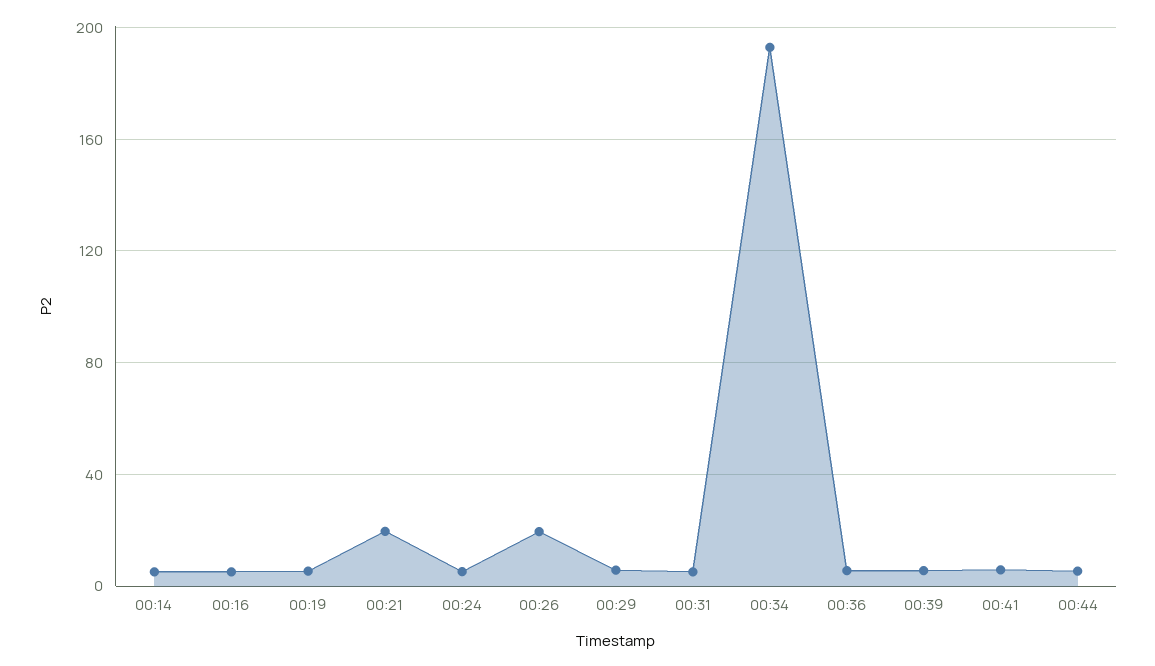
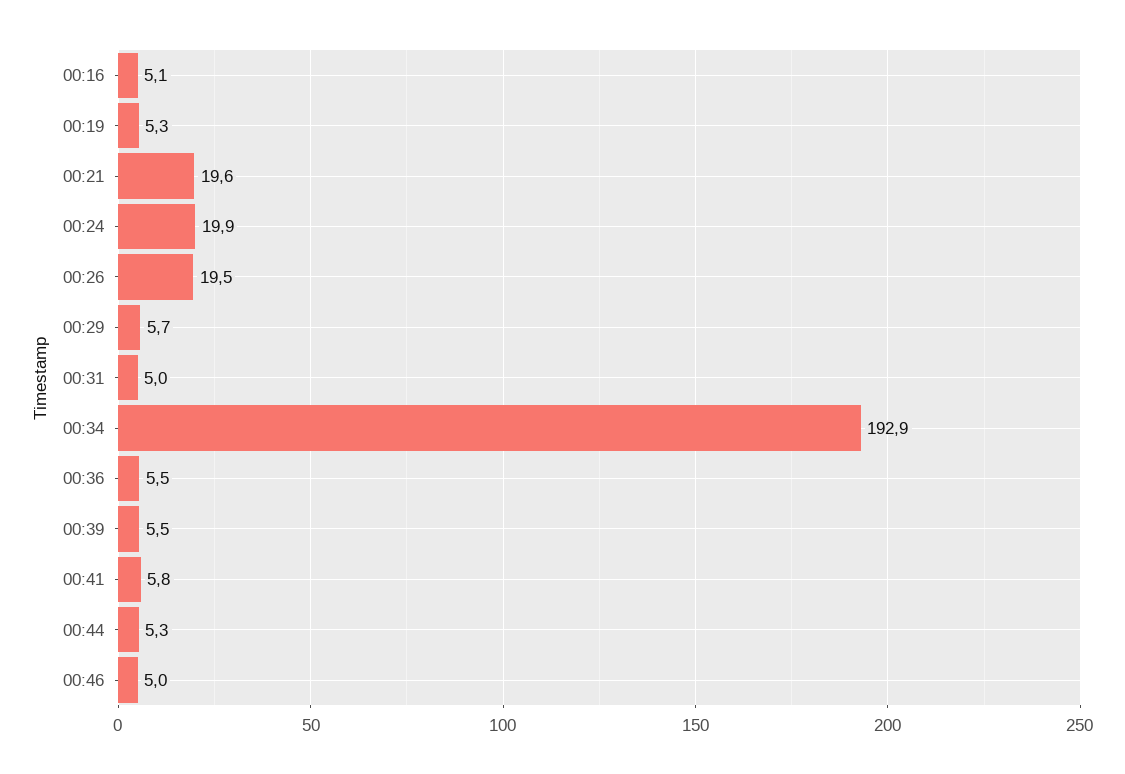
00:14: 5 -> none
00:24: 5 -> 19.9
00:46: none -> 5

